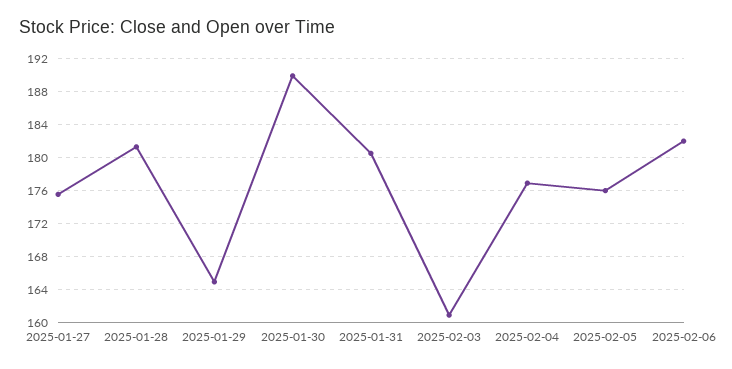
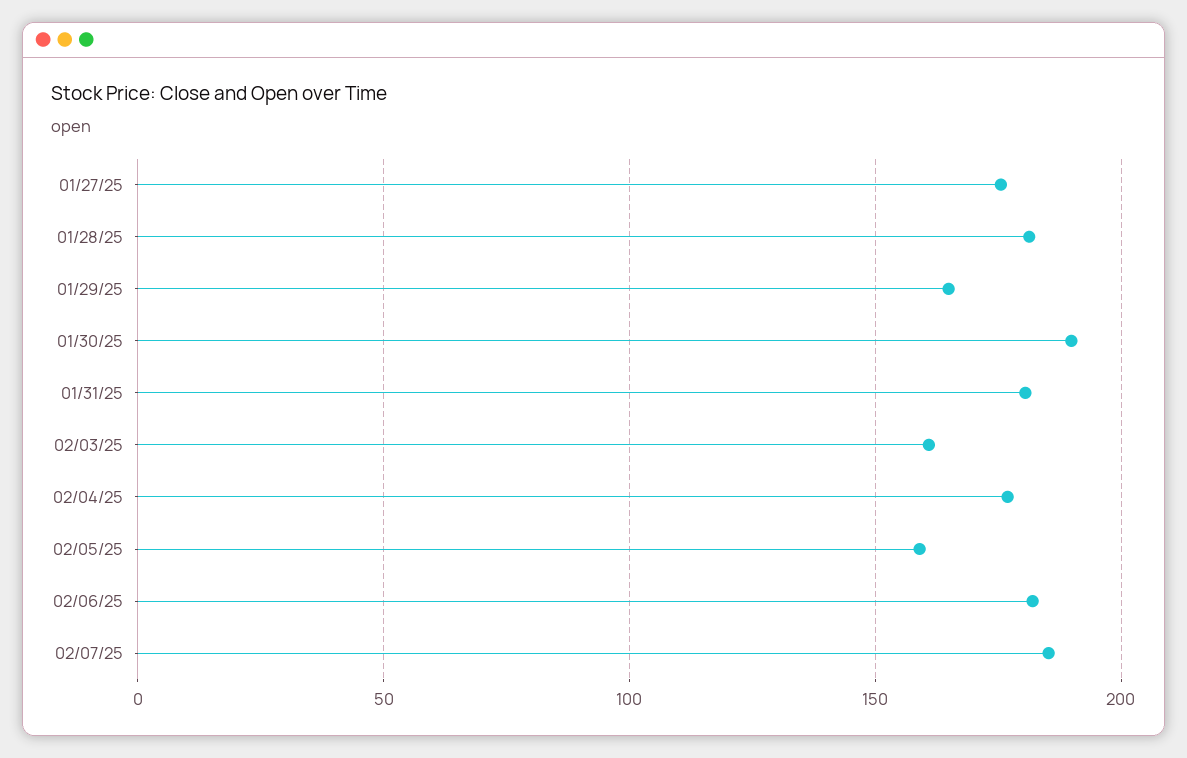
2025-02-05: 176 -> 160
02/07/25: none -> 185

